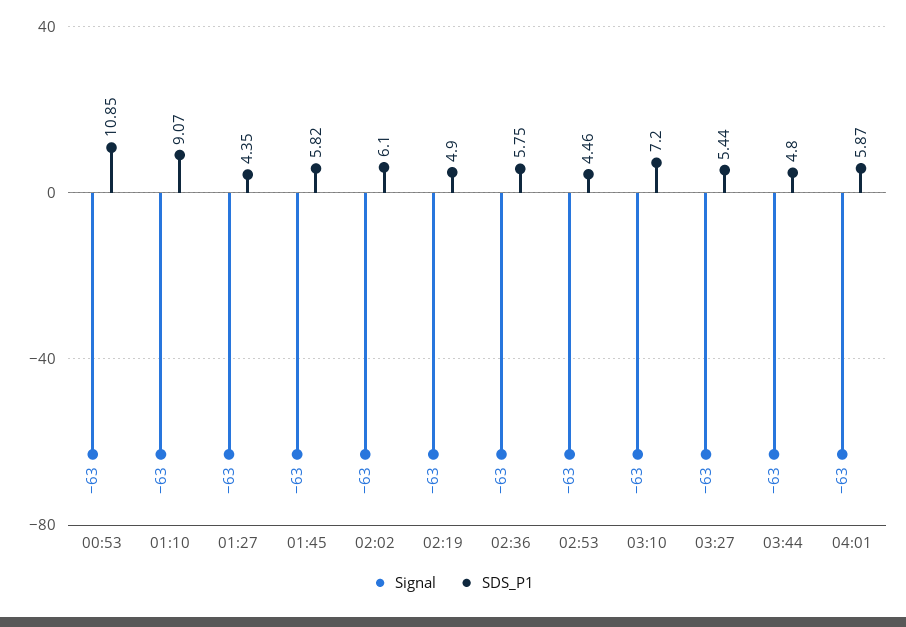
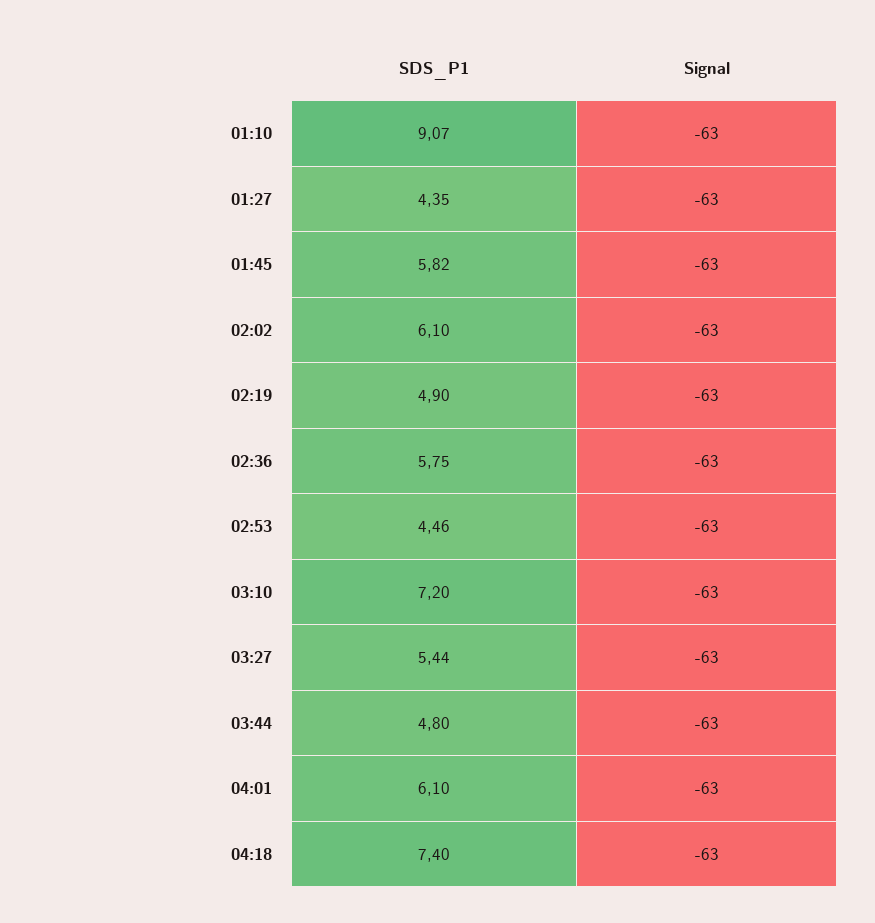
Signal, 00:53: -63 -> none
SDS_P1, 00:53: 10.85 -> none
SDS_P1, 04:01: 5.87 -> 6.1
SDS_P1, 04:18: none -> 7.4
Signal, 04:18: none -> -63

